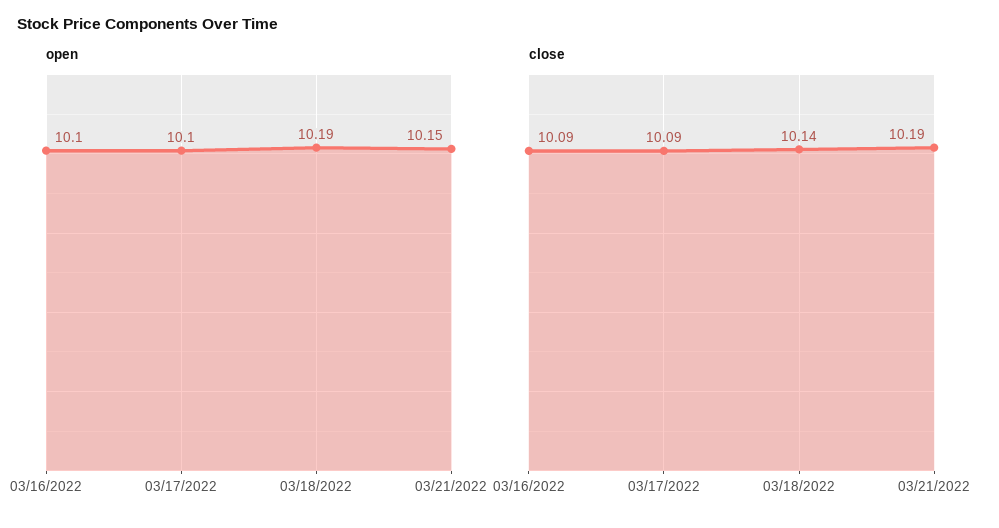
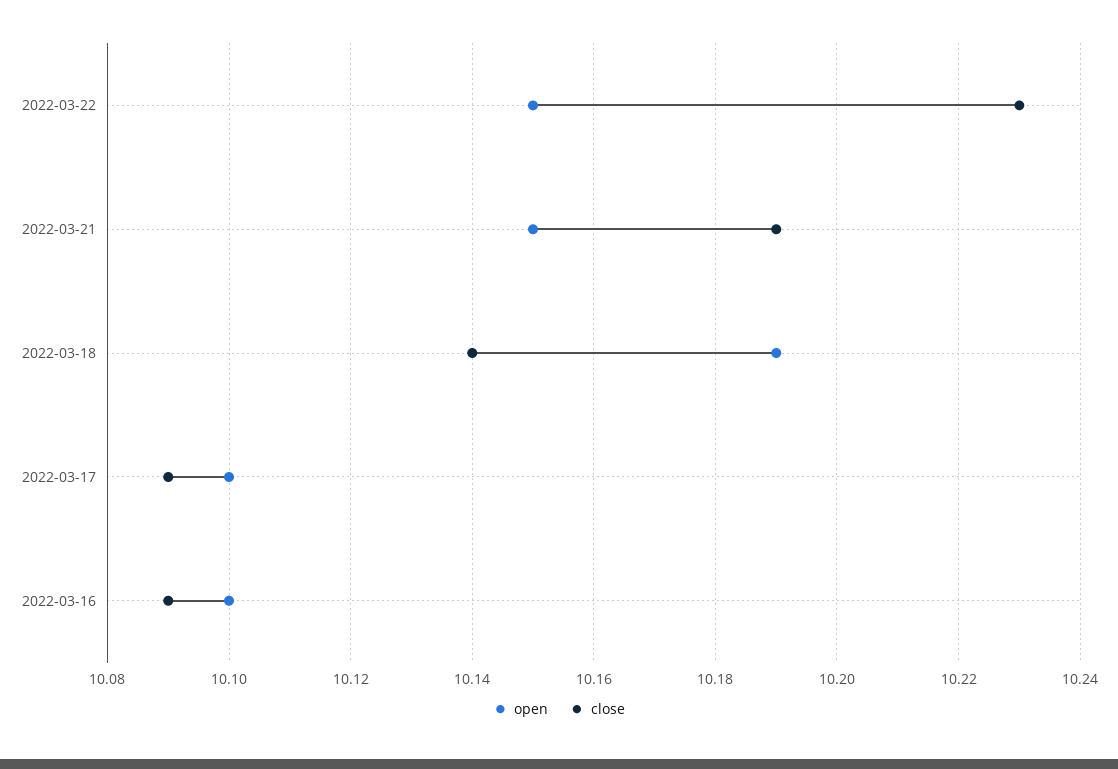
open, 2022-03-22: none -> 10.15
close, 2022-03-22: none -> 10.23

